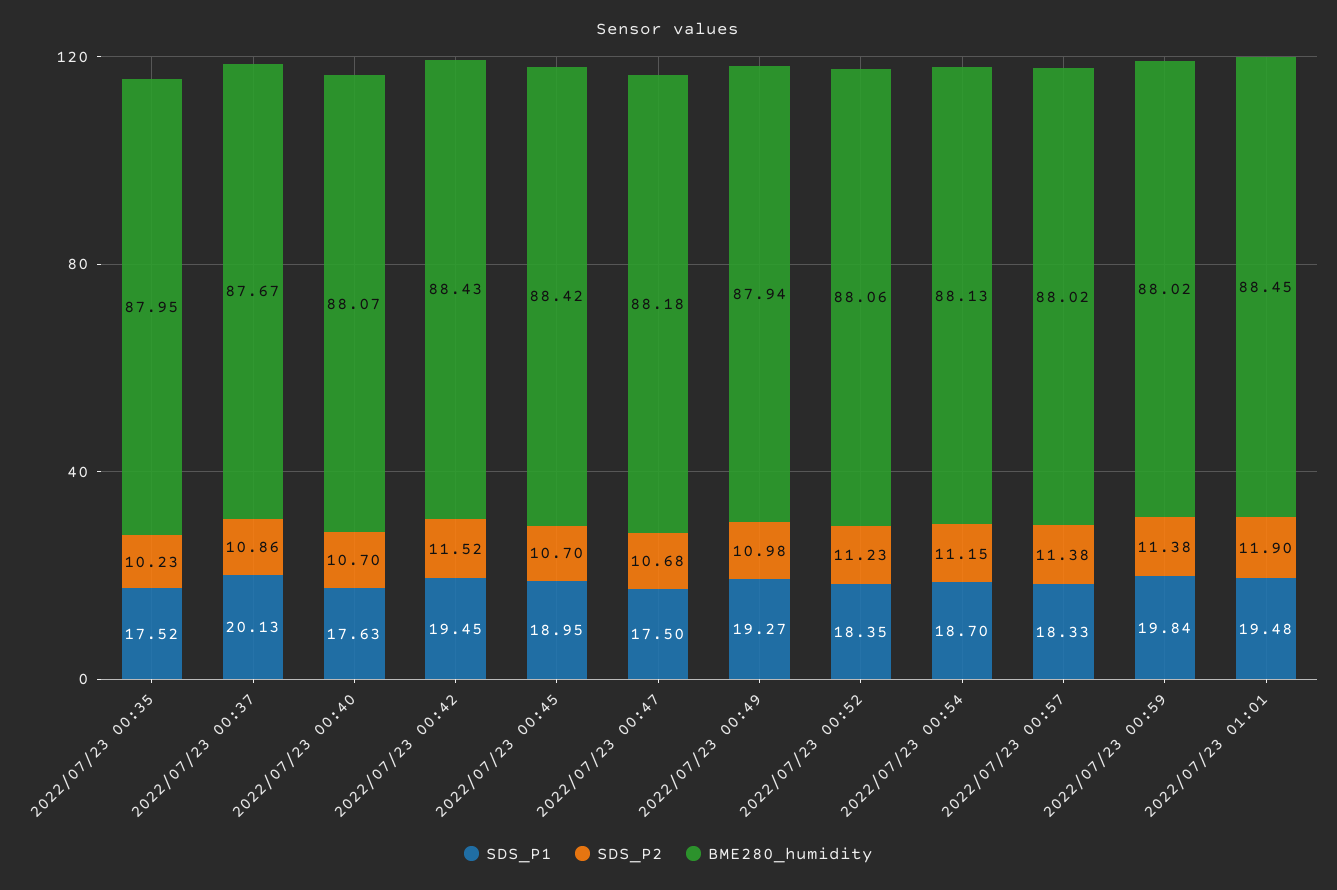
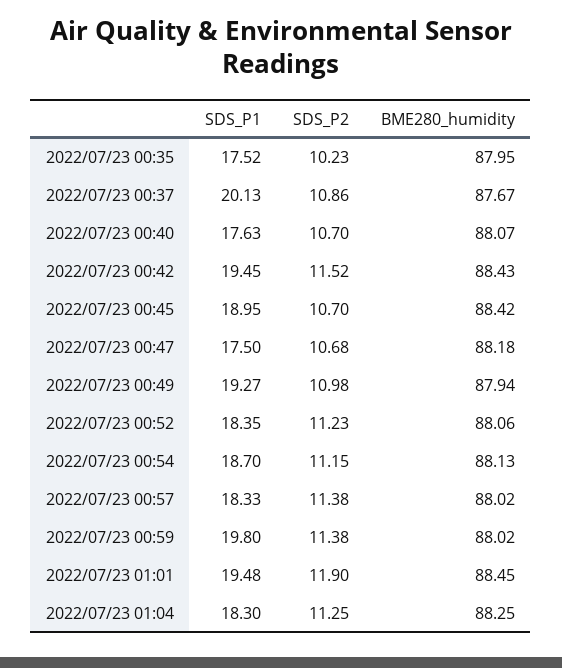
SDS_P1, 2022/07/23 00:59: 19.84 -> 19.8
SDS_P1, 2022/07/23 01:04: none -> 18.3
SDS_P2, 2022/07/23 01:04: none -> 11.25
BME280_humidity, 2022/07/23 01:04: none -> 88.25

